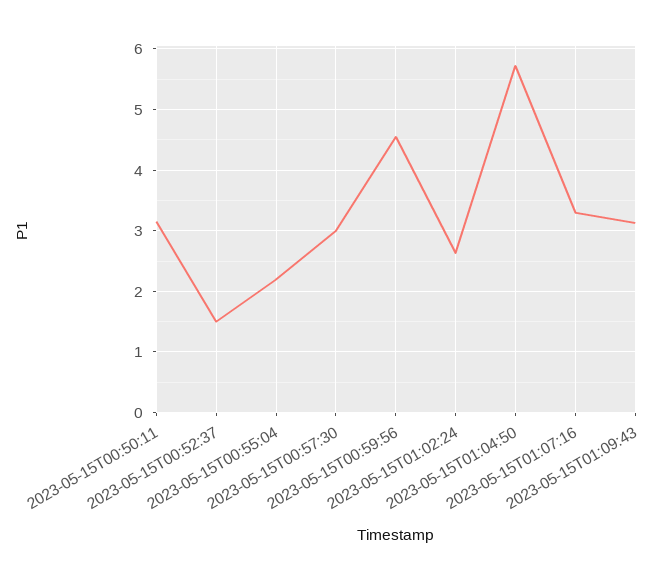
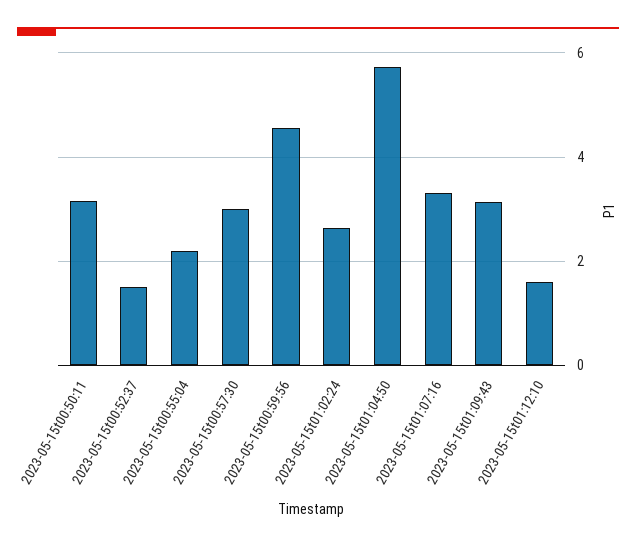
2023-05-15t01:12:10: none -> 1.6

